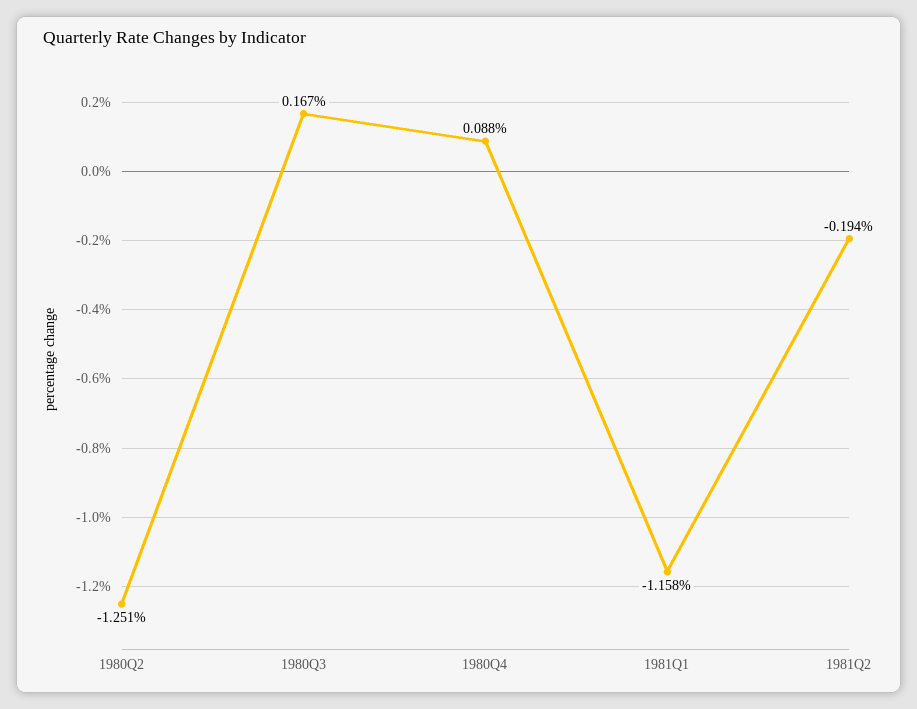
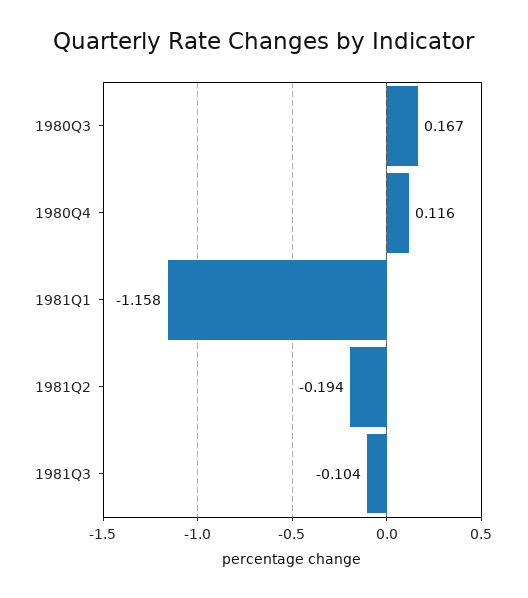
1980Q2: -1.251 -> none
1980Q4: 0.088 -> 0.116
1981Q3: none -> -0.104

